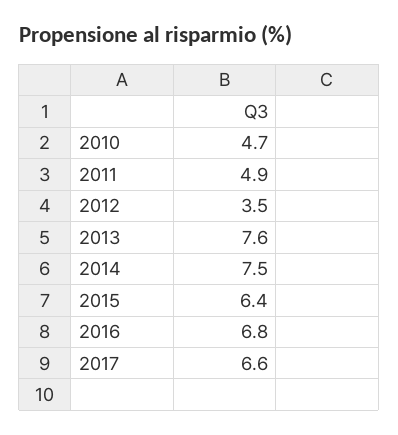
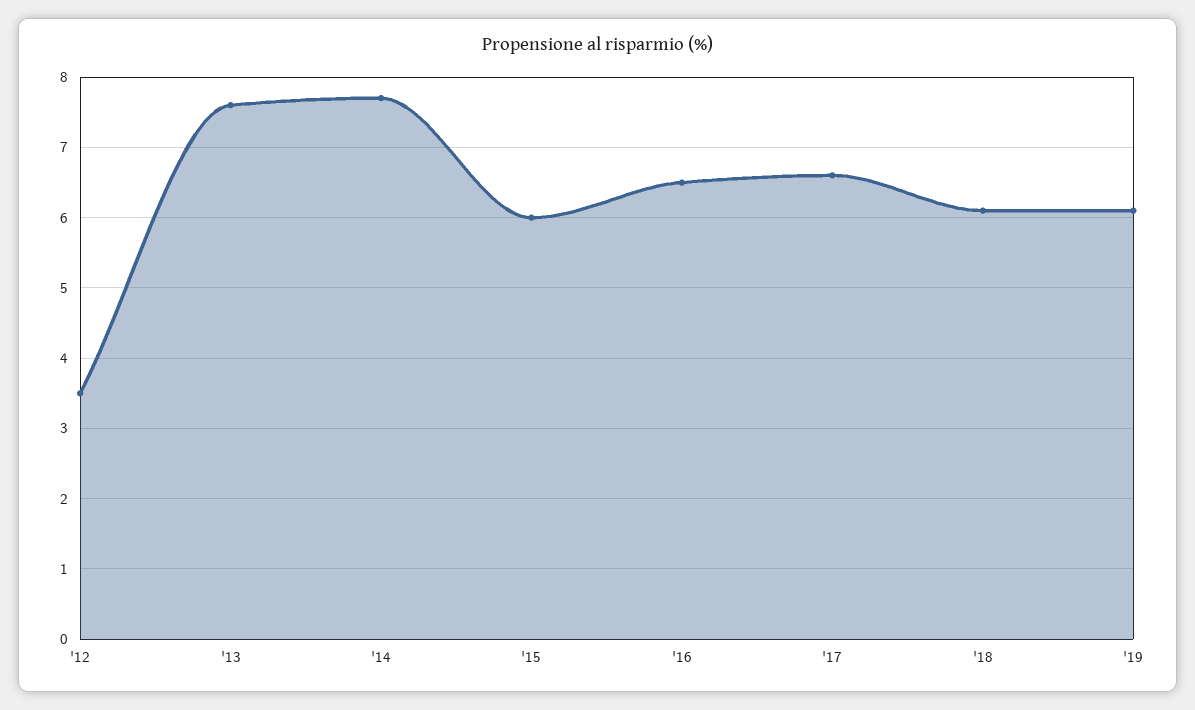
2010: 4.7 -> none
2011: 4.9 -> none
2014: 7.5 -> 7.7
2015: 6.4 -> 6
2016: 6.8 -> 6.5
'18: none -> 6.1
'19: none -> 6.1

